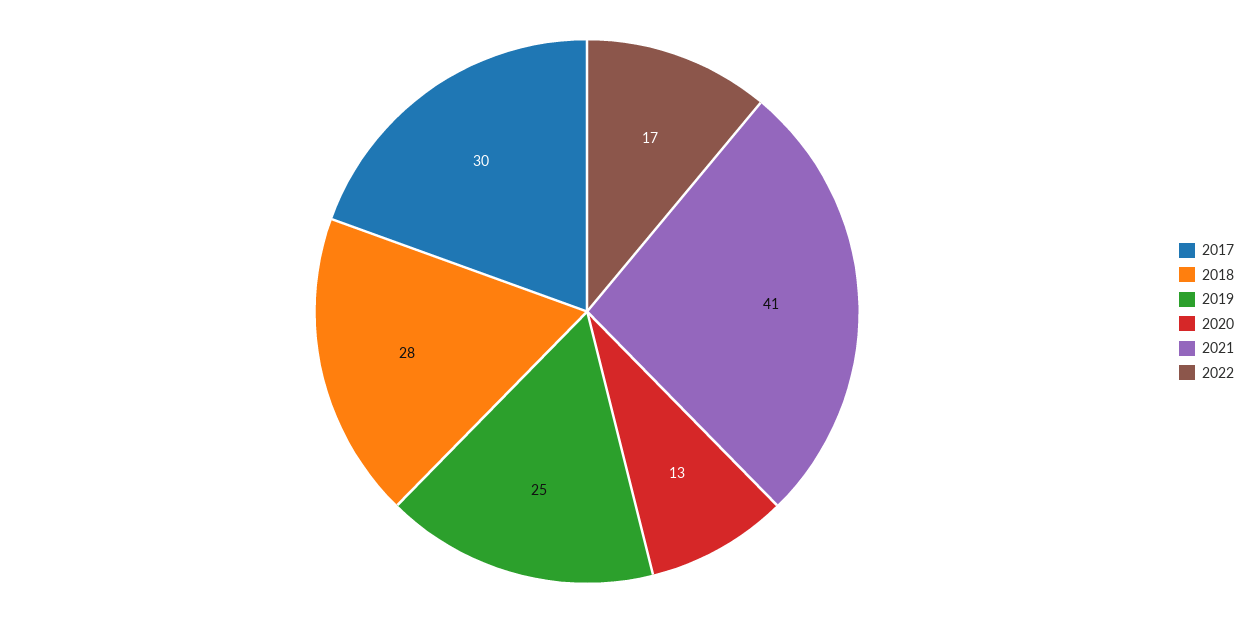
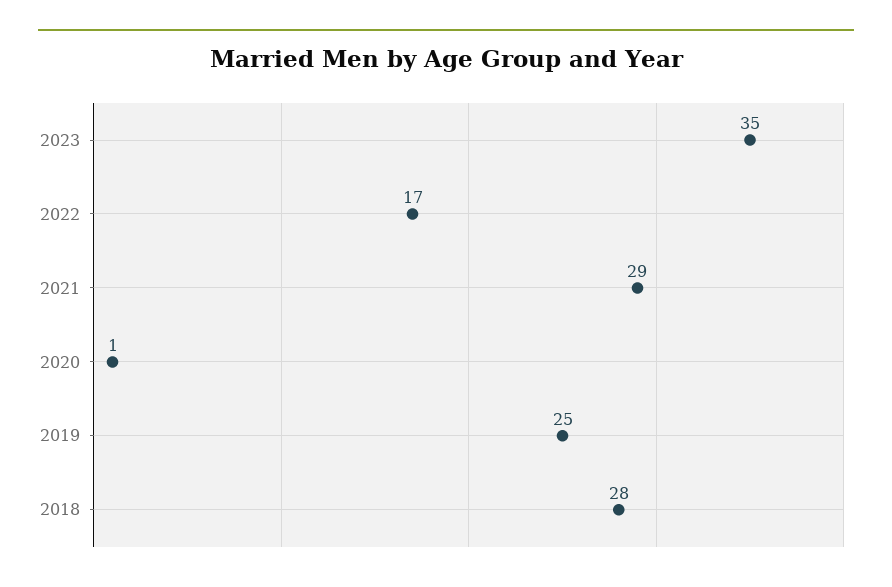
2017: 30 -> none
2020: 13 -> 1
2021: 41 -> 29
2023: none -> 35

